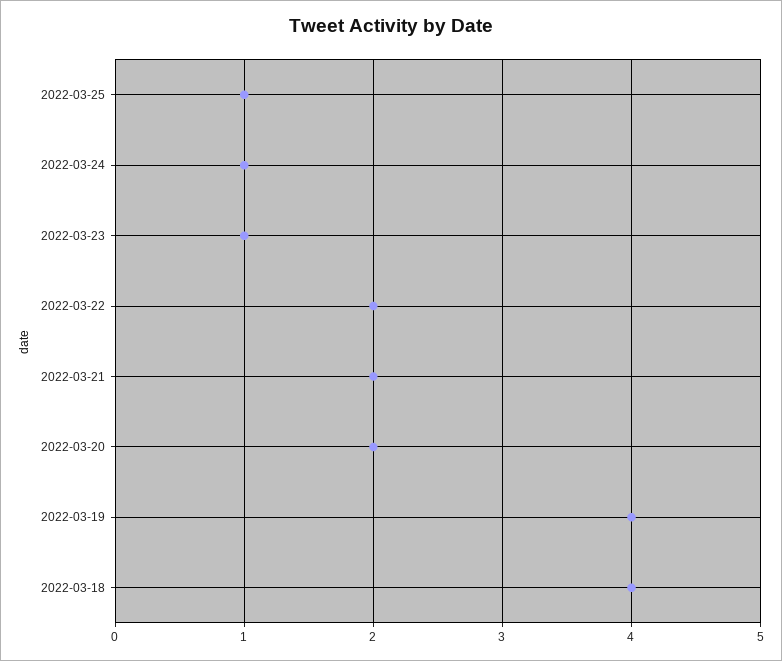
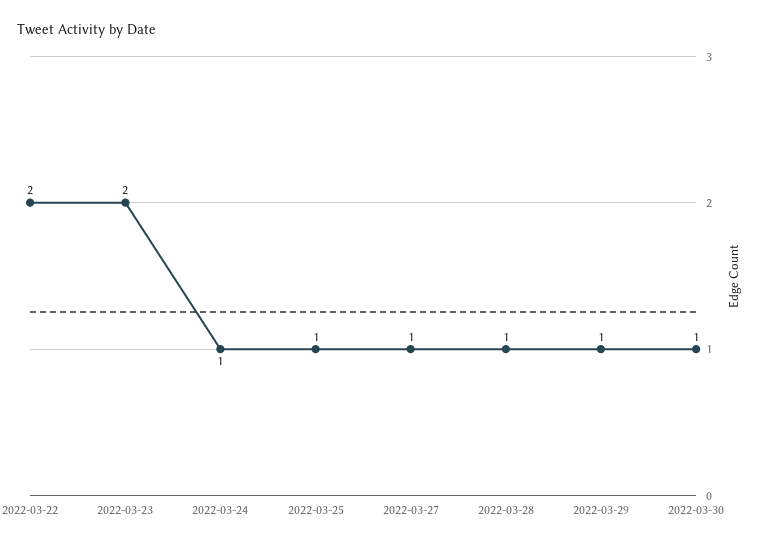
2022-03-23: 1 -> 2
2022-03-21: 2 -> none
2022-03-20: 2 -> none
2022-03-19: 4 -> none
2022-03-18: 4 -> none
2022-03-27: none -> 1
2022-03-28: none -> 1
2022-03-29: none -> 1
2022-03-30: none -> 1

